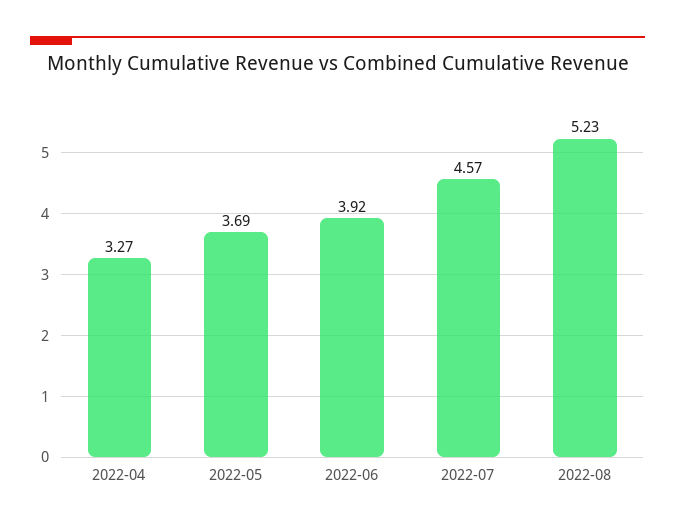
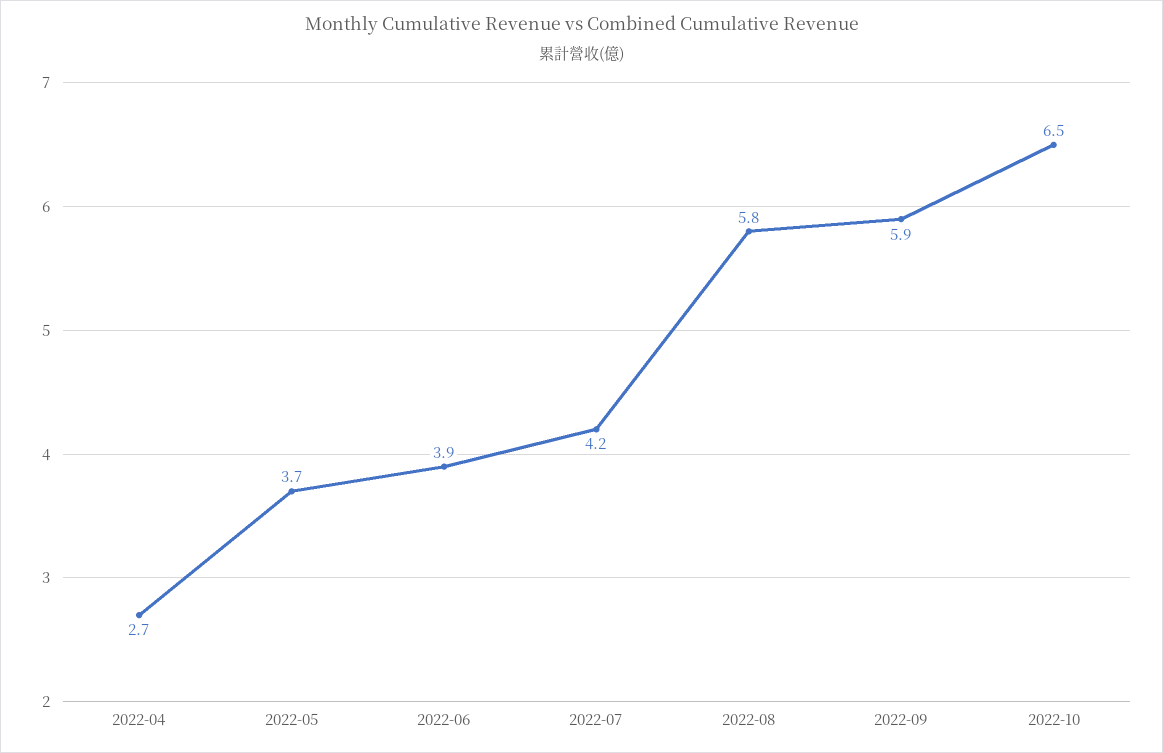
2022-04: 3.27 -> 2.7
2022-07: 4.57 -> 4.2
2022-08: 5.23 -> 5.8
2022-09: none -> 5.9
2022-10: none -> 6.5

